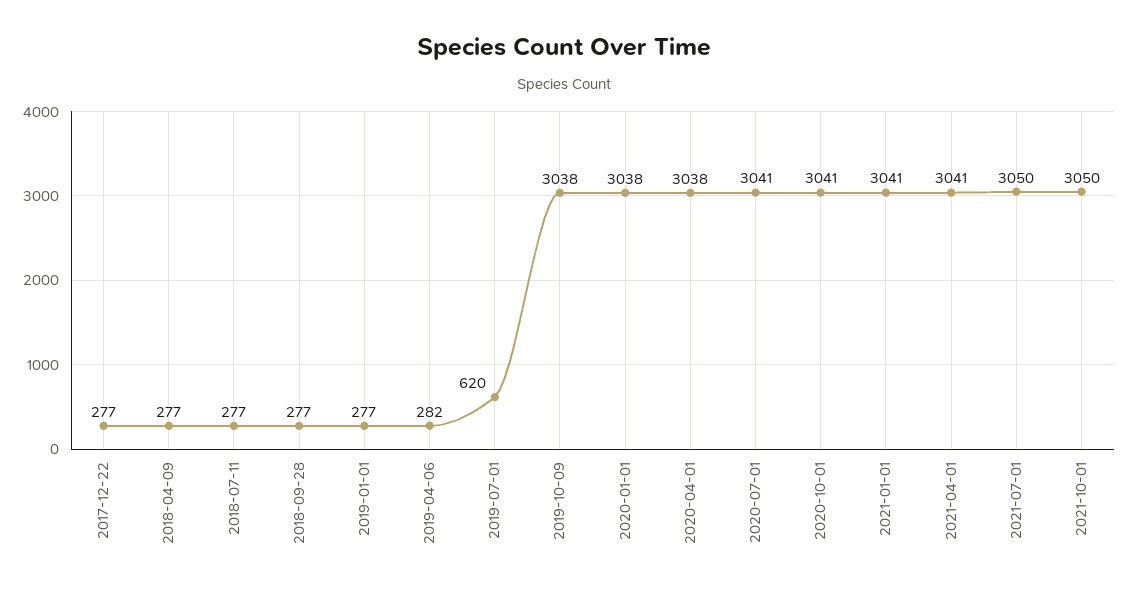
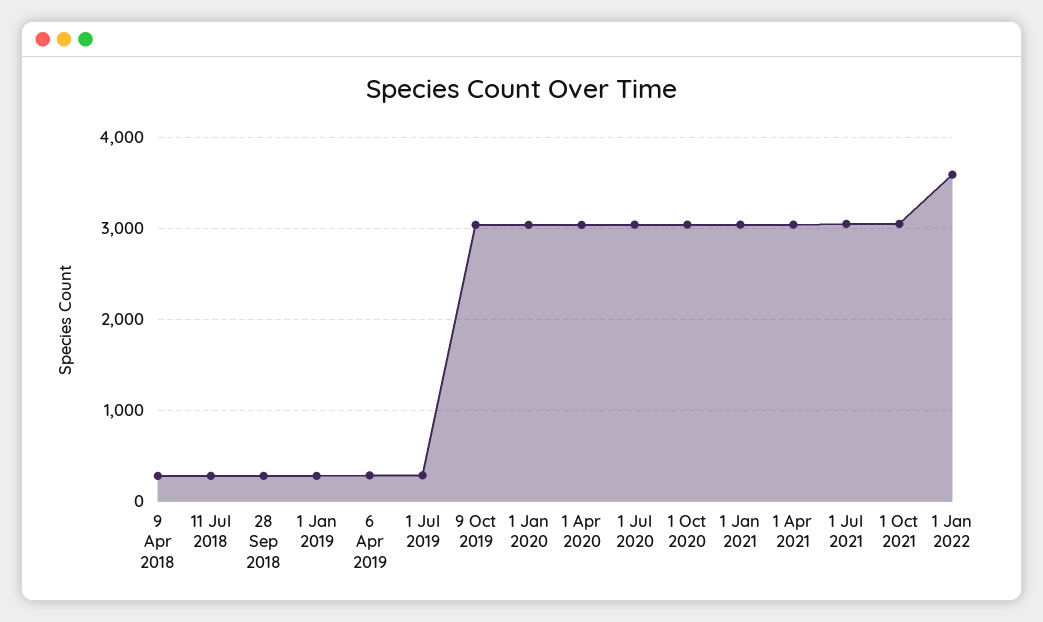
2017-12-22: 277 -> none
2019-07-01: 620 -> 300
1 Jan 2022: none -> 3600

